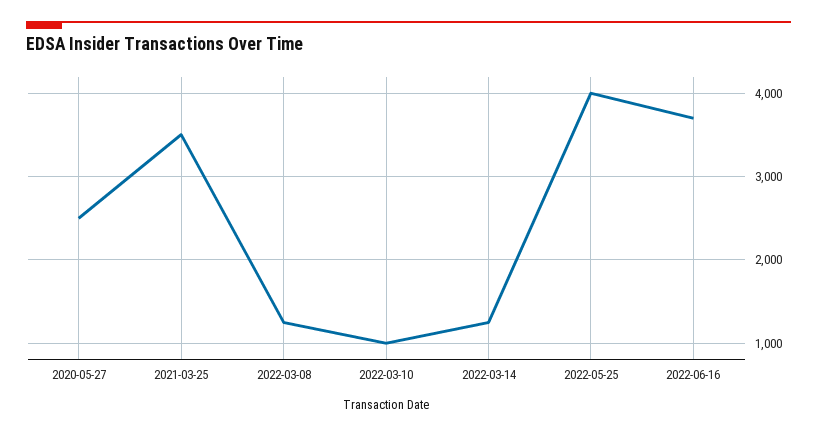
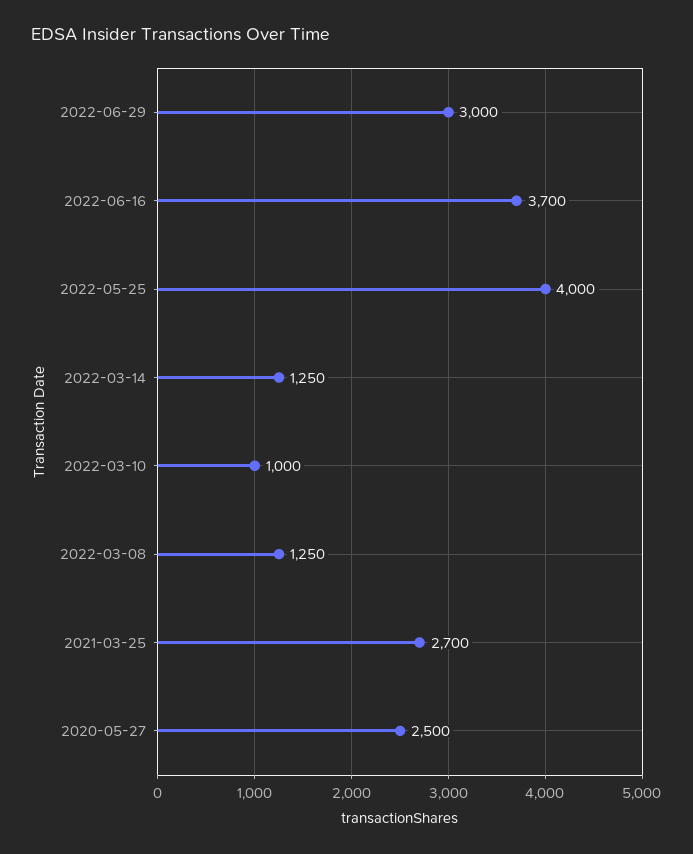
2021-03-25: 3500 -> 2700
2022-06-29: none -> 3000

